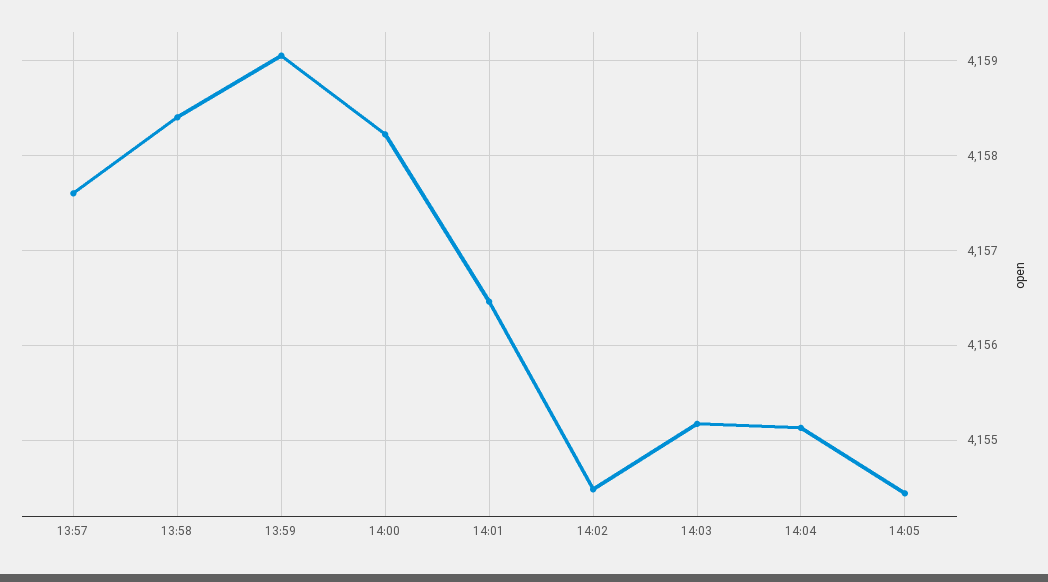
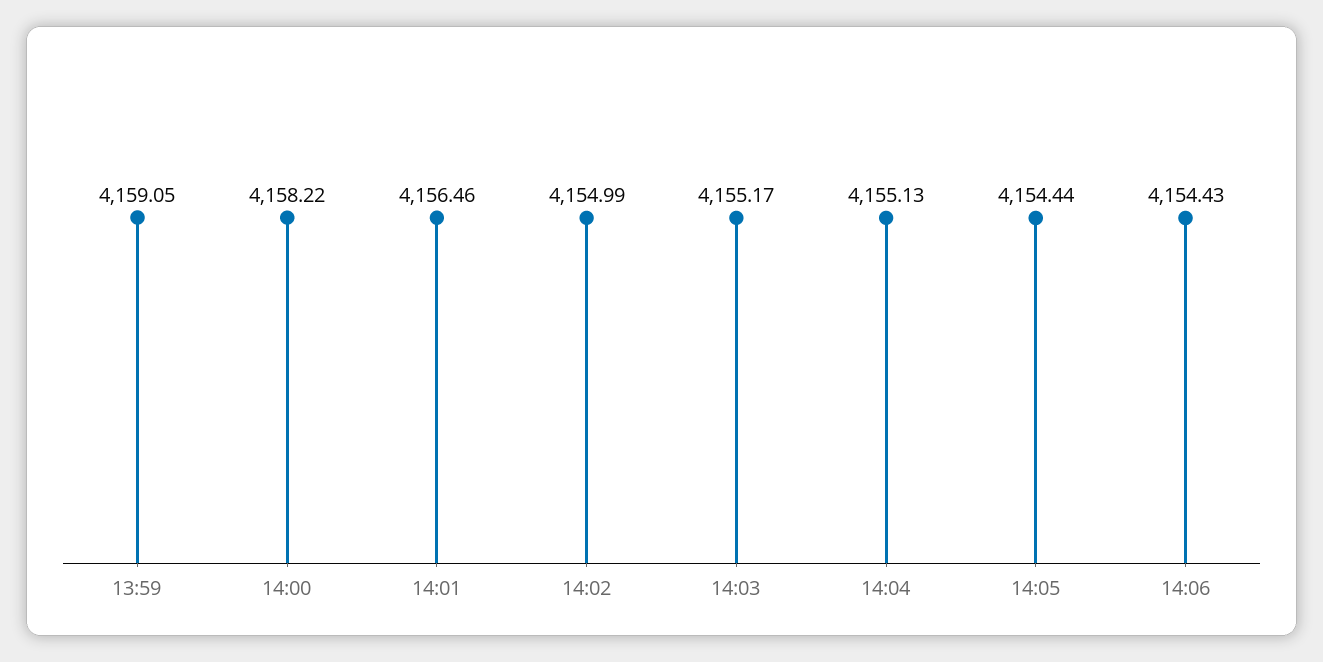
13:57: 4157.6 -> none
13:58: 4158.4 -> none
14:02: 4154.5 -> 4154.99
14:06: none -> 4154.43

